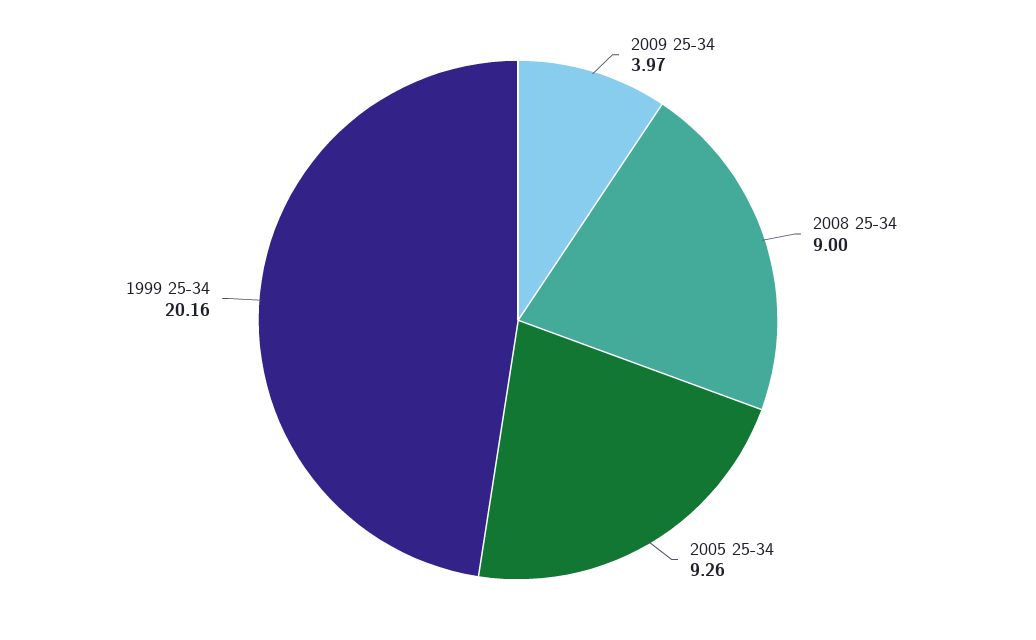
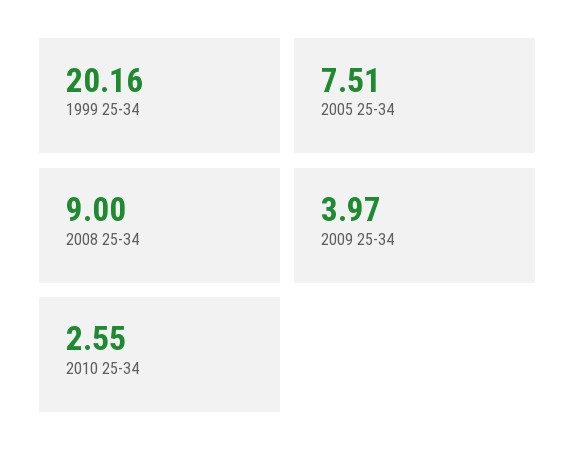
2005 25-34: 9.26 -> 7.51
2010 25-34: none -> 2.55

